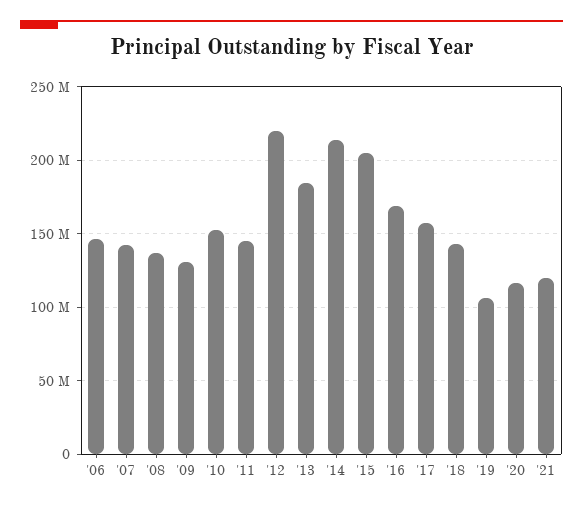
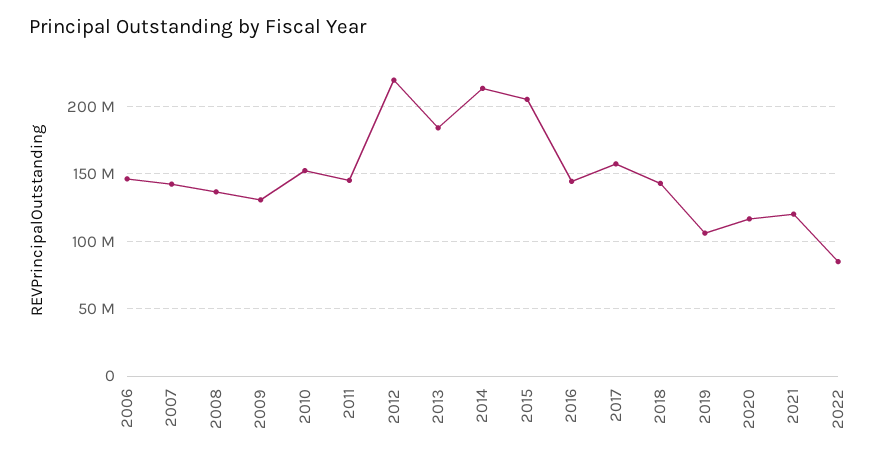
'16: 170000000 -> 145000000
2022: none -> 85000000

